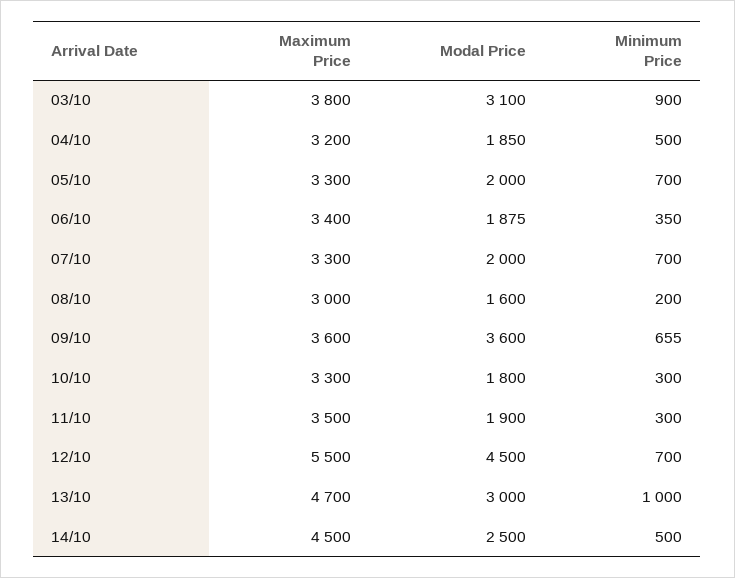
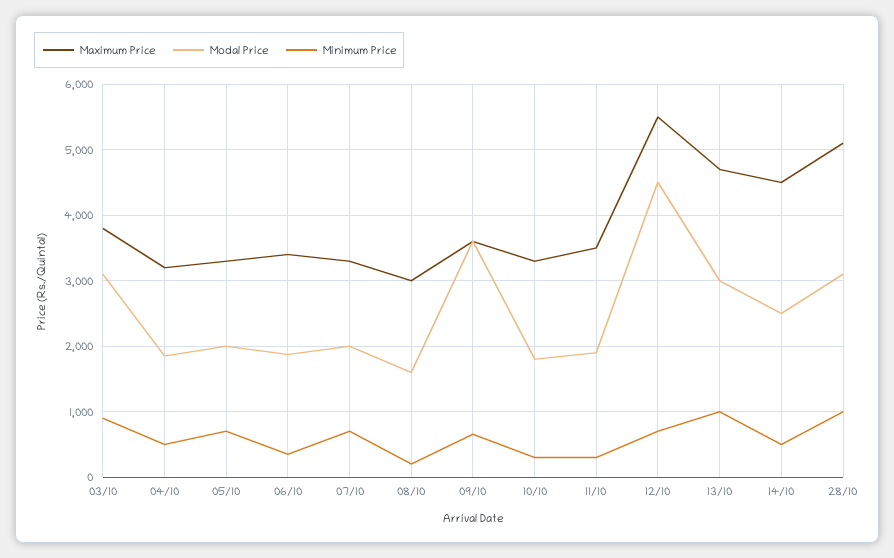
Maximum Price, 28/10: none -> 5100
Modal Price, 28/10: none -> 3100
Minimum Price, 28/10: none -> 1000

